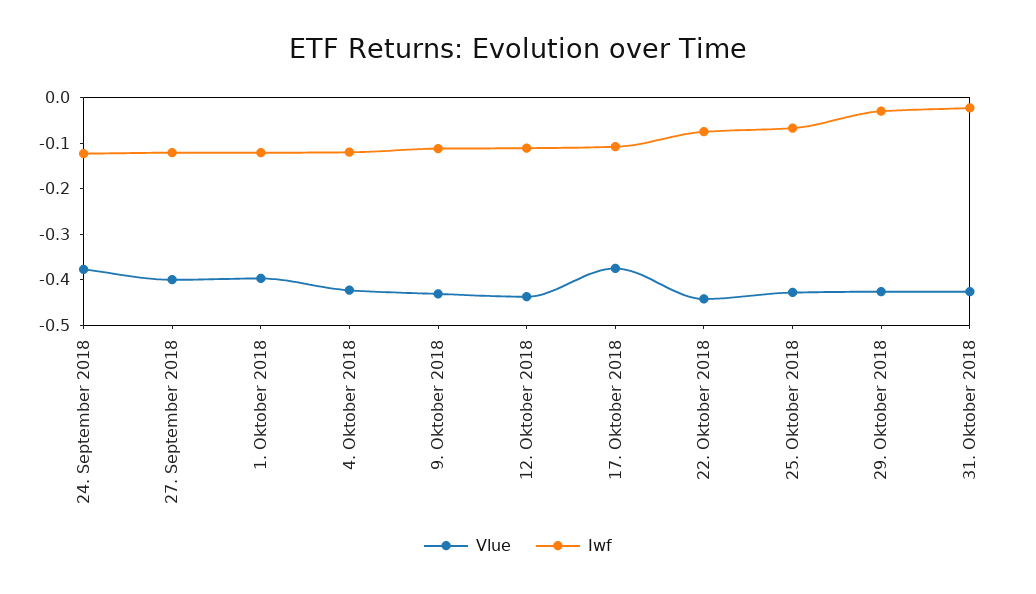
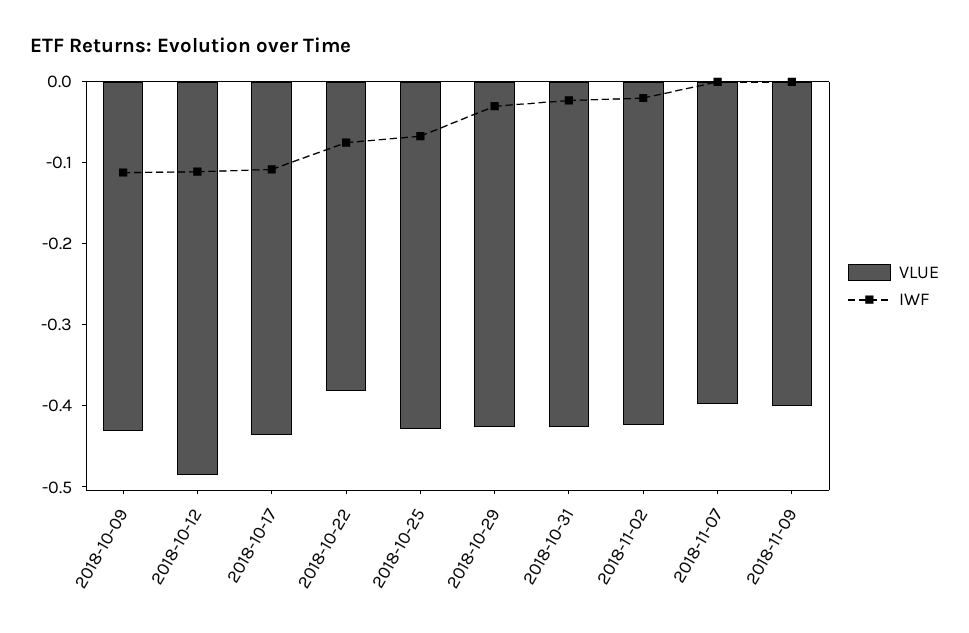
Vlue, 24. September 2018: -0.38 -> none
Iwf, 24. September 2018: -0.12 -> none
Vlue, 27. September 2018: -0.4 -> none
Iwf, 27. September 2018: -0.12 -> none
Vlue, 1. Oktober 2018: -0.4 -> none
Iwf, 1. Oktober 2018: -0.12 -> none
Vlue, 4. Oktober 2018: -0.42 -> none
Iwf, 4. Oktober 2018: -0.12 -> none
Vlue, 12. Oktober 2018: -0.44 -> -0.48
Vlue, 17. Oktober 2018: -0.38 -> -0.44
Vlue, 22. Oktober 2018: -0.44 -> -0.38
Vlue, 2018-11-02: none -> -0.42
Iwf, 2018-11-02: none -> -0.02
Vlue, 2018-11-07: none -> -0.4
Iwf, 2018-11-07: none -> 0
Vlue, 2018-11-09: none -> -0.4
Iwf, 2018-11-09: none -> 0

